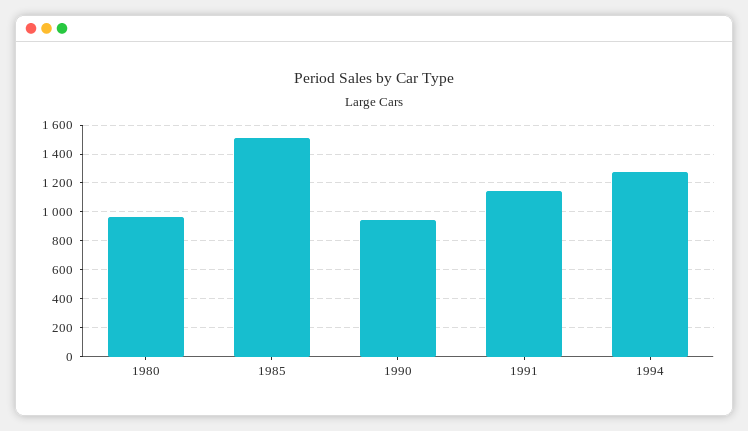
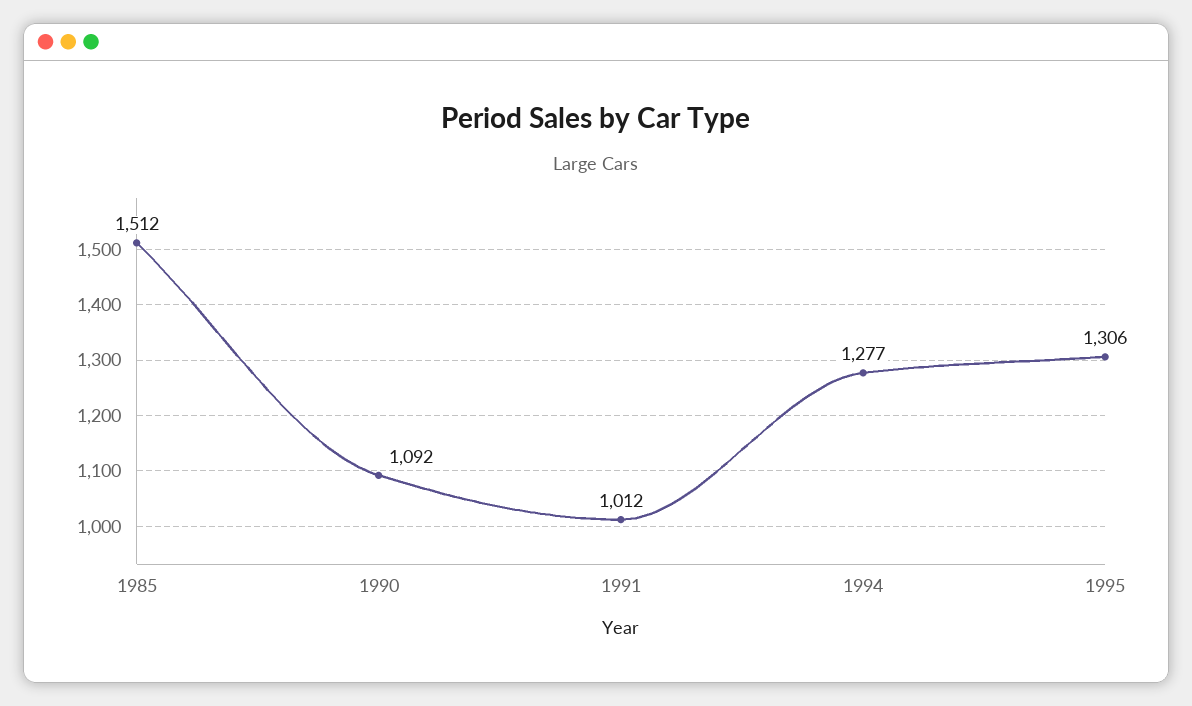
1980: 950 -> none
1990: 950 -> 1092
1991: 1150 -> 1012
1995: none -> 1306

